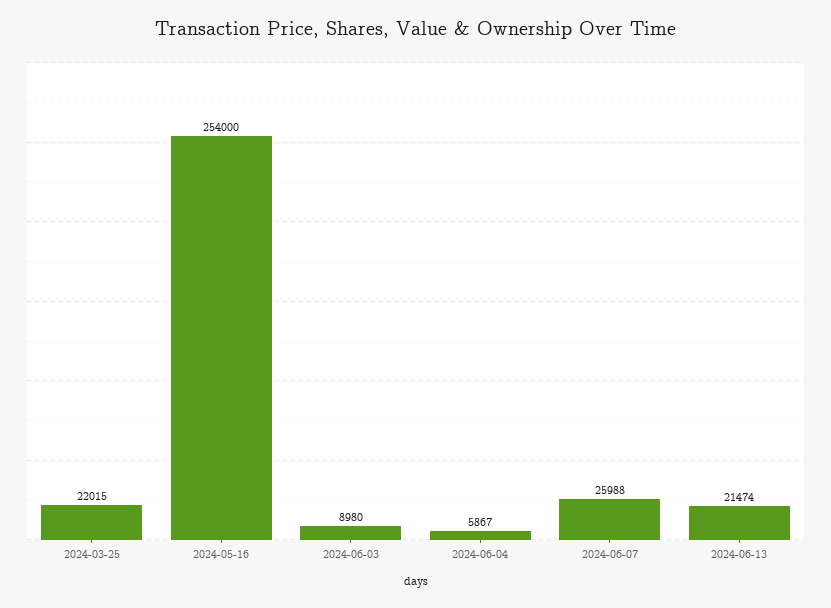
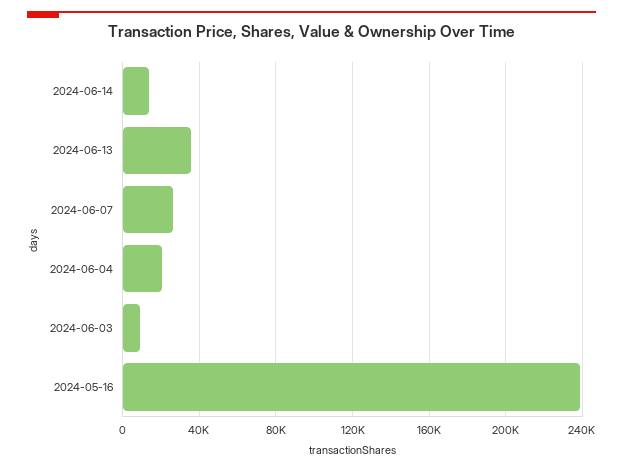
2024-03-25: 22015 -> none
2024-05-16: 254000 -> 240000
2024-06-04: 5867 -> 20000
2024-06-13: 21474 -> 35000
2024-06-14: none -> 15000

